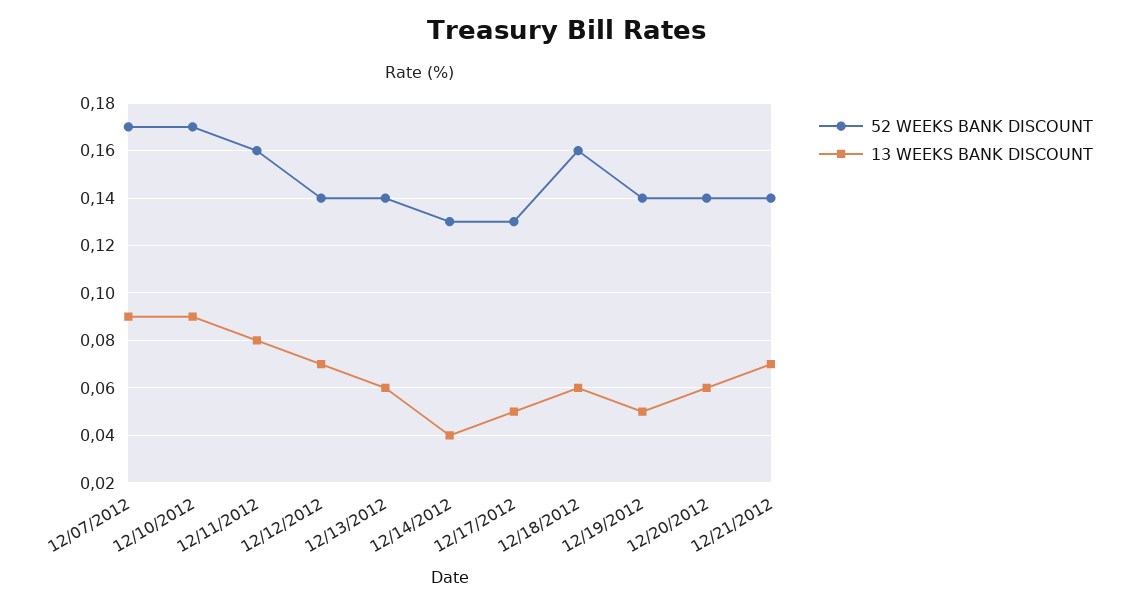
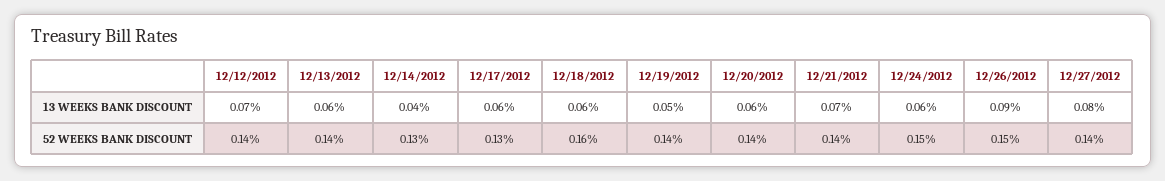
52 WEEKS BANK DISCOUNT, 12/07/2012: 0.17 -> none
13 WEEKS BANK DISCOUNT, 12/07/2012: 0.09 -> none
52 WEEKS BANK DISCOUNT, 12/10/2012: 0.17 -> none
13 WEEKS BANK DISCOUNT, 12/10/2012: 0.09 -> none
52 WEEKS BANK DISCOUNT, 12/11/2012: 0.16 -> none
13 WEEKS BANK DISCOUNT, 12/11/2012: 0.08 -> none
13 WEEKS BANK DISCOUNT, 12/17/2012: 0.05 -> 0.06
13 WEEKS BANK DISCOUNT, 12/24/2012: none -> 0.06
13 WEEKS BANK DISCOUNT, 12/26/2012: none -> 0.09
13 WEEKS BANK DISCOUNT, 12/27/2012: none -> 0.08
52 WEEKS BANK DISCOUNT, 12/24/2012: none -> 0.15
52 WEEKS BANK DISCOUNT, 12/26/2012: none -> 0.15
52 WEEKS BANK DISCOUNT, 12/27/2012: none -> 0.14

